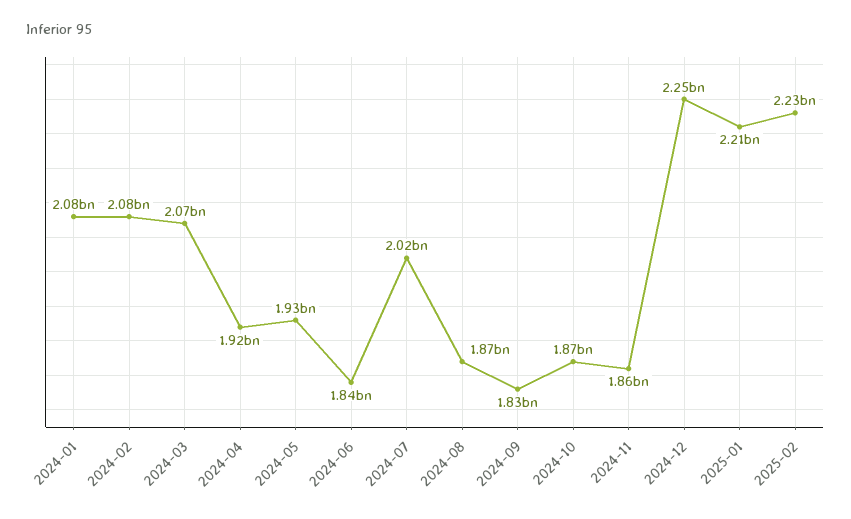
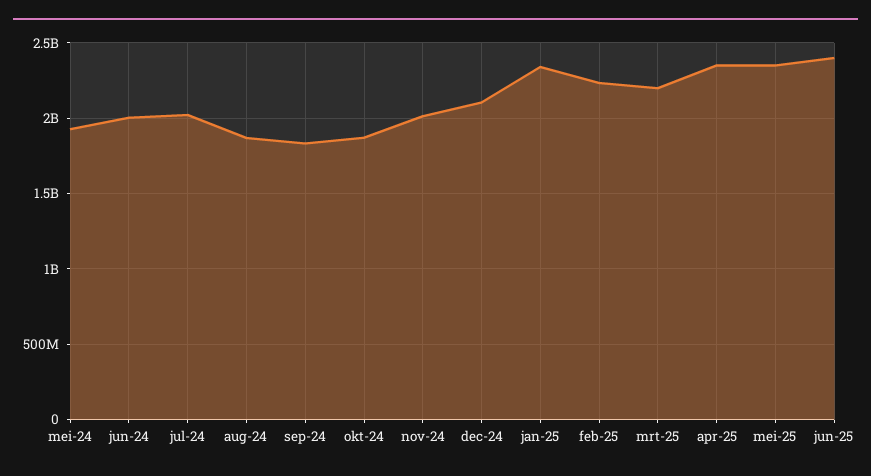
2024-01: 2080000000 -> none
2024-02: 2080000000 -> none
2024-03: 2070000000 -> none
2024-04: 1920000000 -> none
2024-06: 1840000000 -> 2000000000
2024-11: 1860000000 -> 2000000000
2024-12: 2250000000 -> 2100000000
2025-01: 2210000000 -> 2350000000
mrt-25: none -> 2200000000
apr-25: none -> 2350000000
mei-25: none -> 2350000000
jun-25: none -> 2400000000

